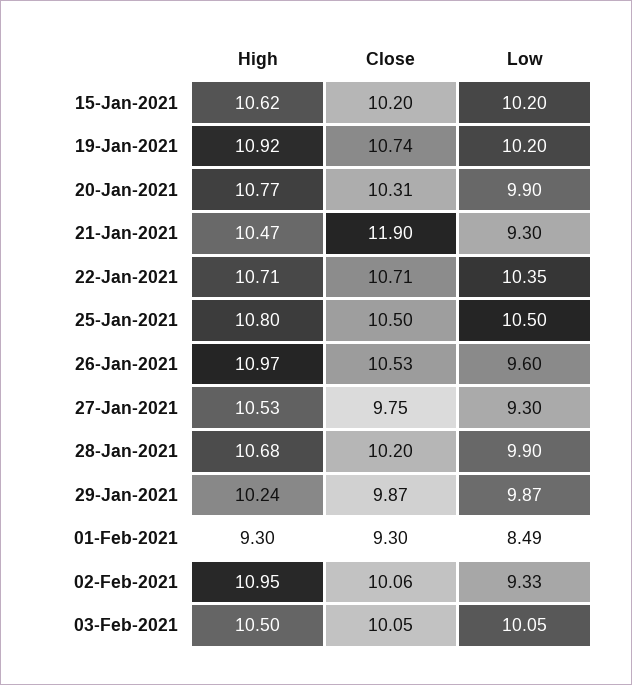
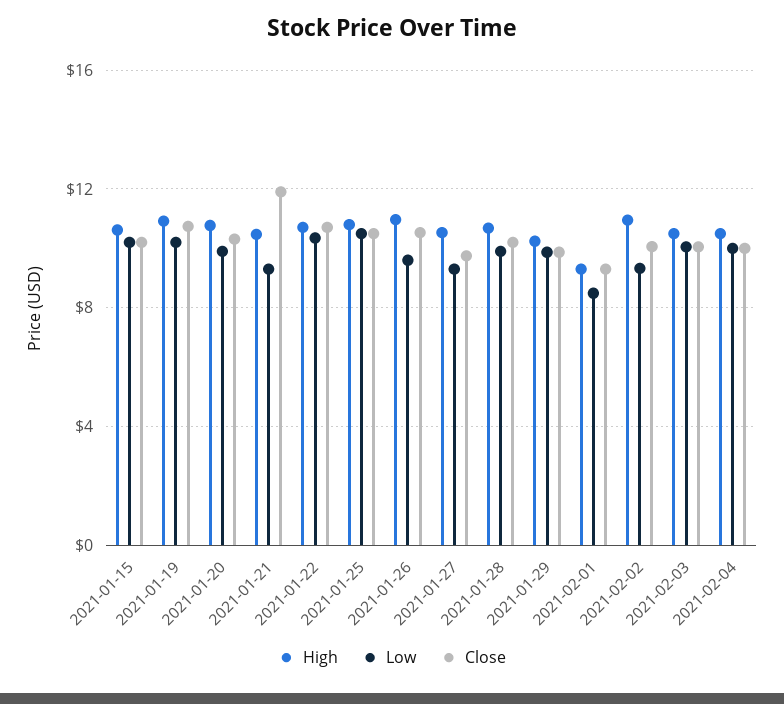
High, 2021-02-04: none -> 10.5
Low, 2021-02-04: none -> 10
Close, 2021-02-04: none -> 10

